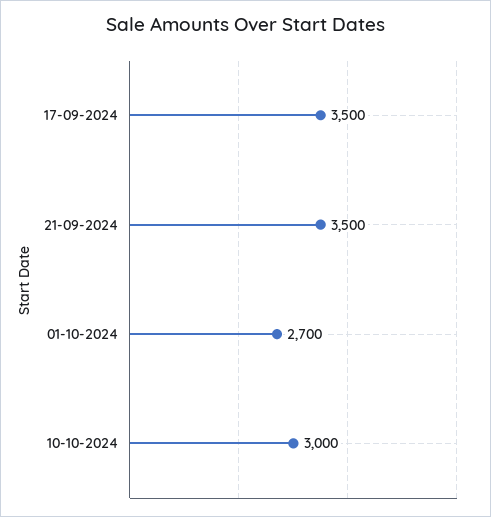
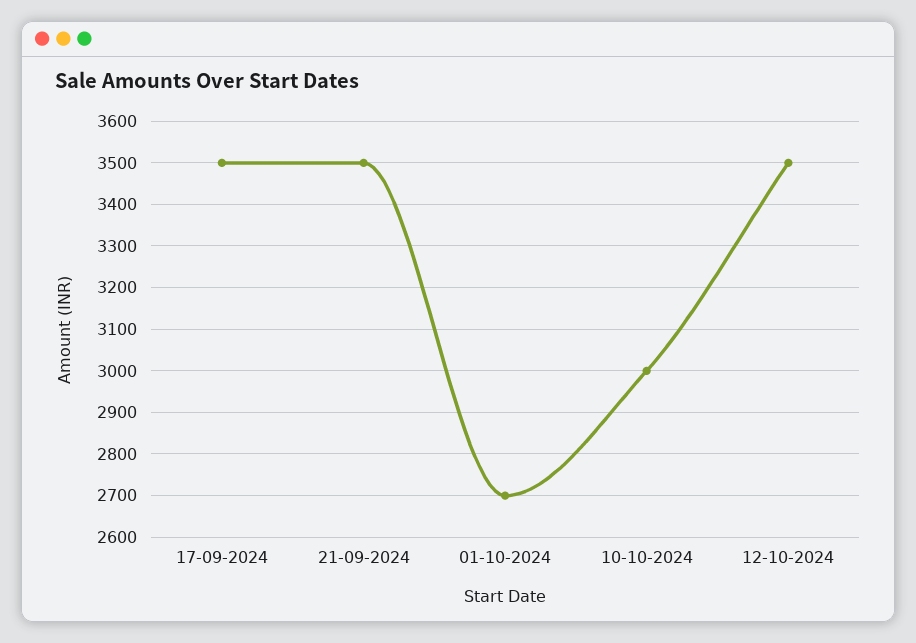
12-10-2024: none -> 3500

